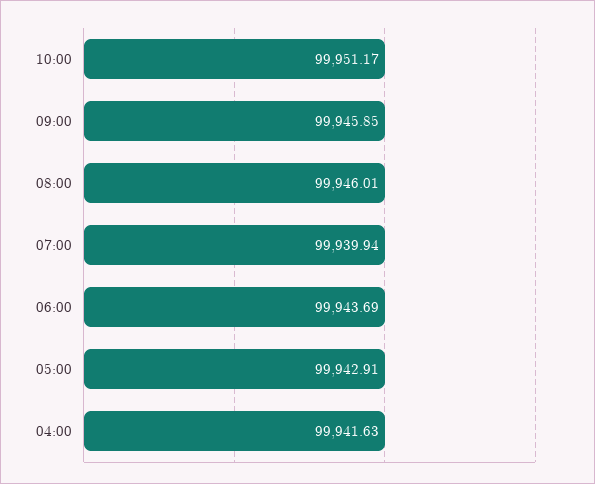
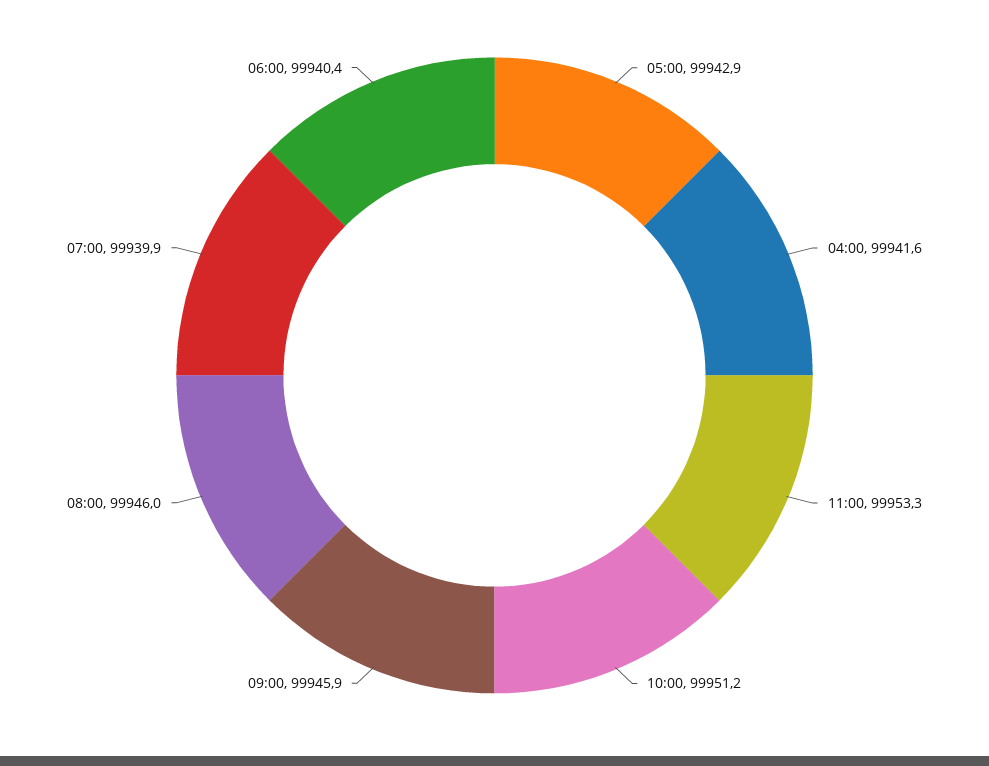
06:00: 99943.69 -> 99940.4
11:00: none -> 99953.3

